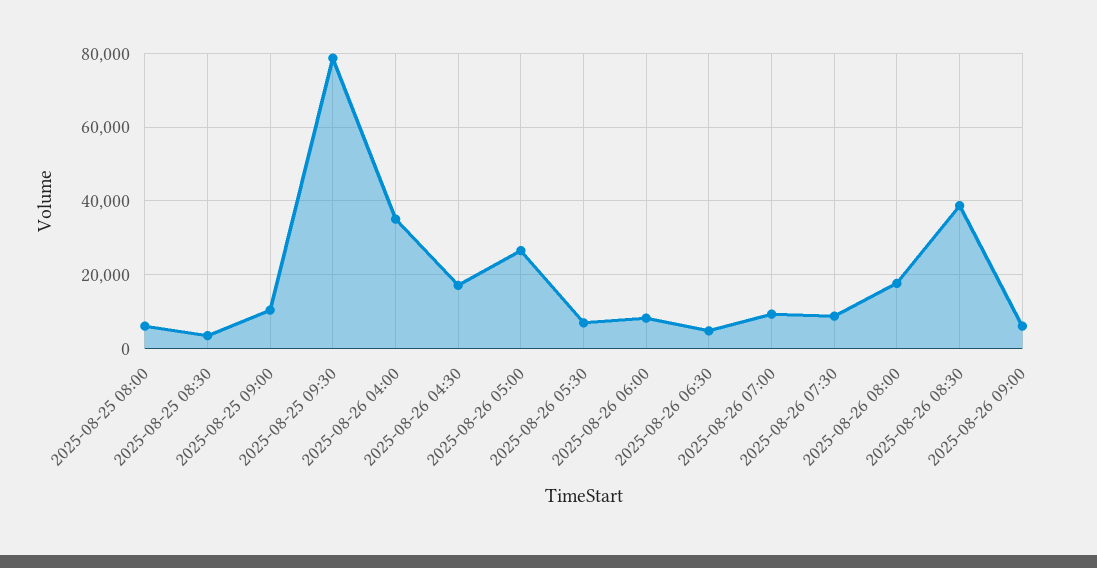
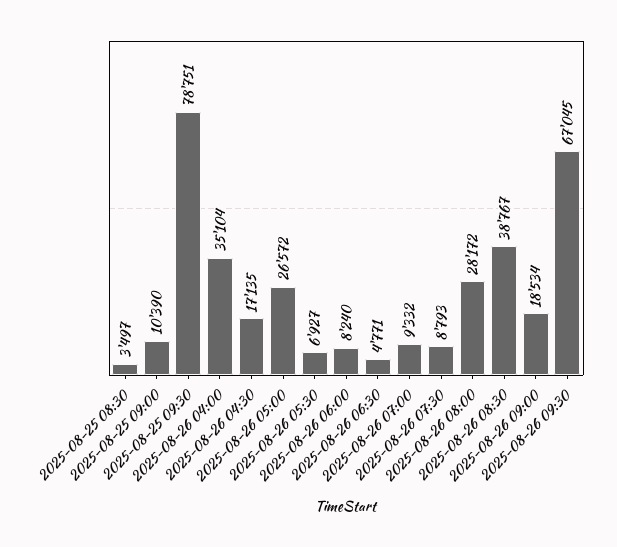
2025-08-25 08:00: 6000 -> none
2025-08-26 08:00: 18000 -> 28172
2025-08-26 09:00: 6000 -> 18534
2025-08-26 09:30: none -> 67045

